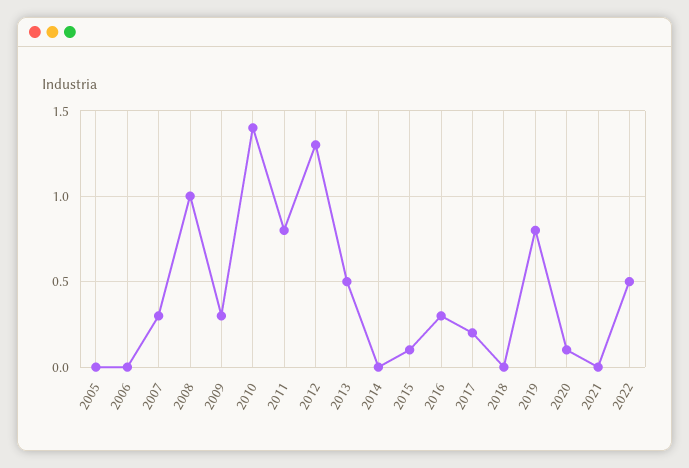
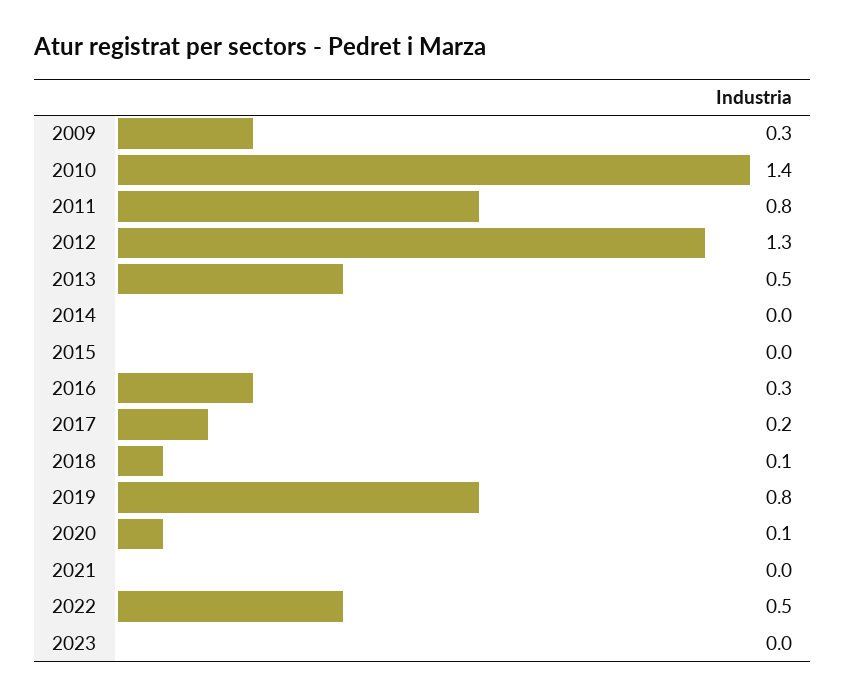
2005: 0 -> none
2006: 0 -> none
2007: 0.3 -> none
2008: 1 -> none
2015: 0.1 -> 0
2018: 0 -> 0.1
2023: none -> 0

